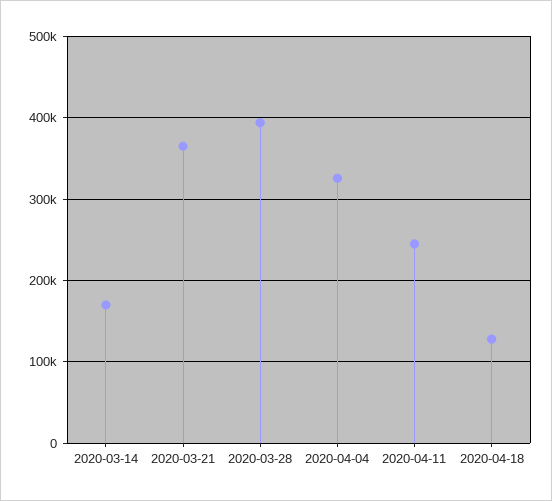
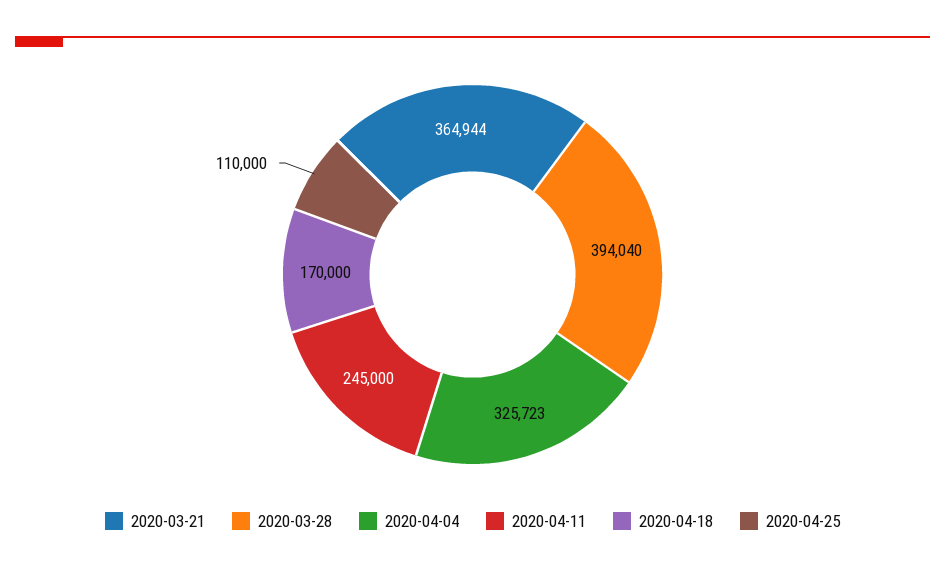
2020-03-14: 170000 -> none
2020-04-18: 130000 -> 170000
2020-04-25: none -> 110000

